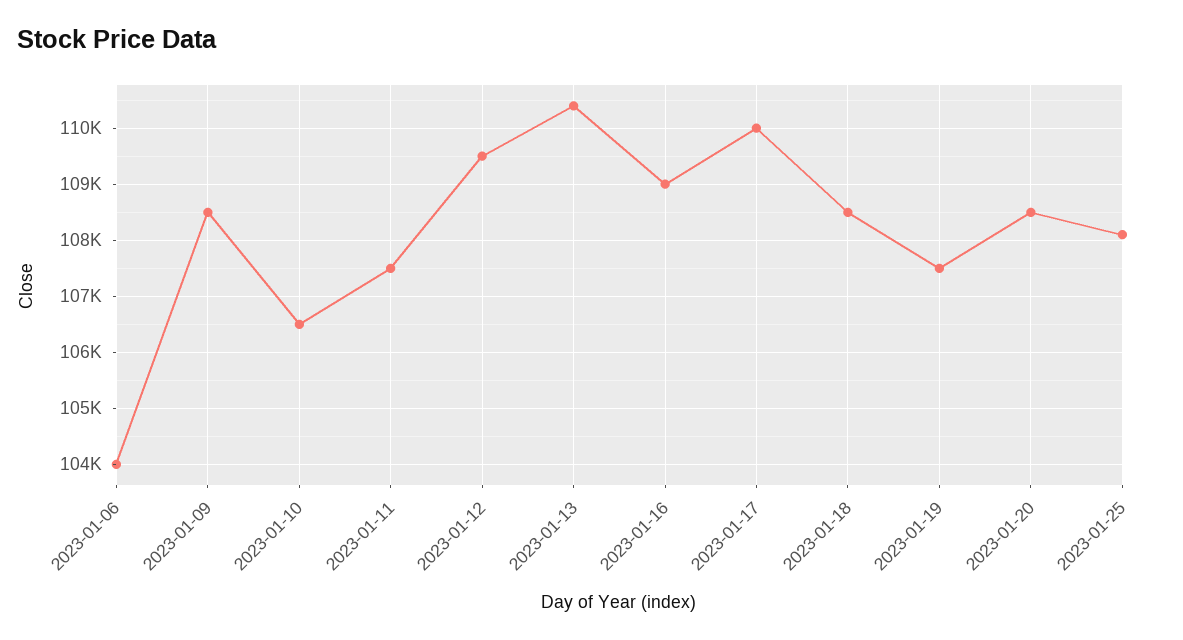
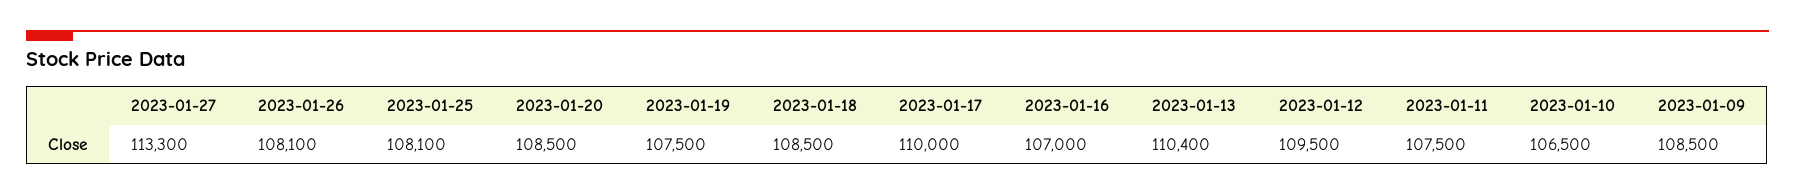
2023-01-06: 104000 -> none
2023-01-16: 109000 -> 107000
2023-01-27: none -> 113300
2023-01-26: none -> 108100

